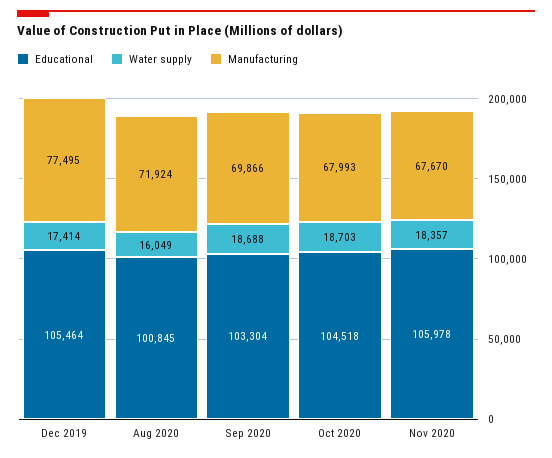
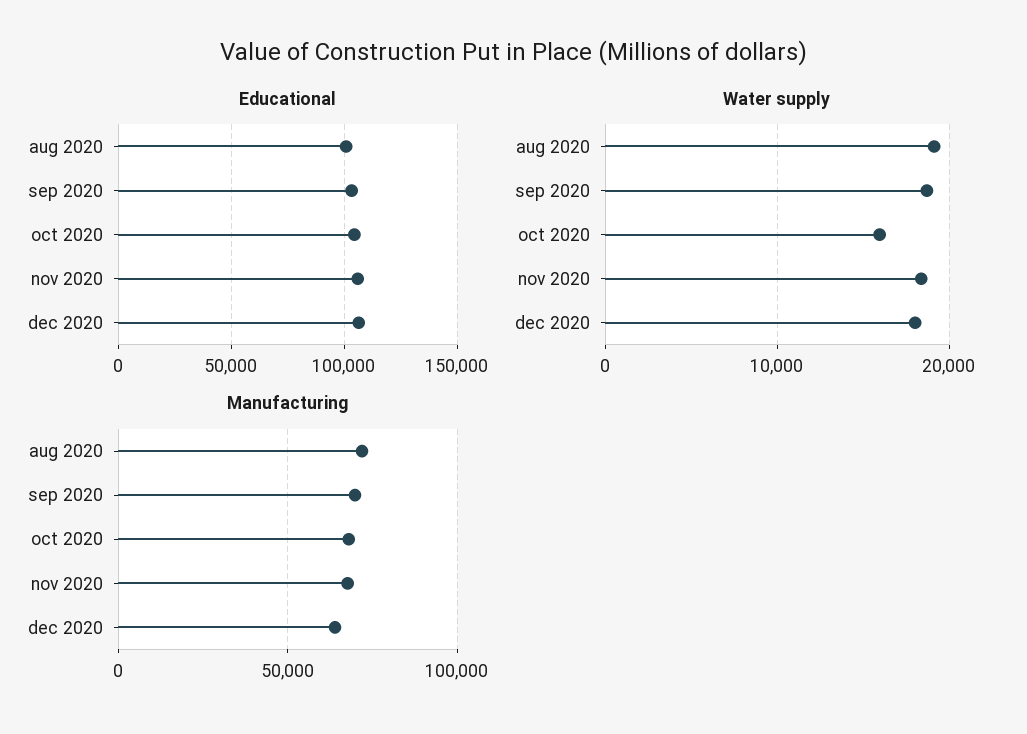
Educational, Dec 2019: 105464 -> none
Water supply, Dec 2019: 17414 -> none
Manufacturing, Dec 2019: 77495 -> none
Water supply, Aug 2020: 16049 -> 19000
Water supply, Oct 2020: 18703 -> 16000
Educational, dec 2020: none -> 105000
Water supply, dec 2020: none -> 18000
Manufacturing, dec 2020: none -> 65000

